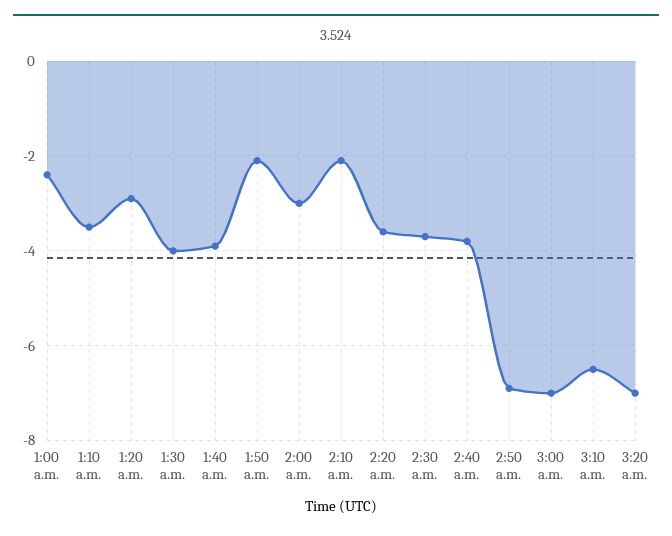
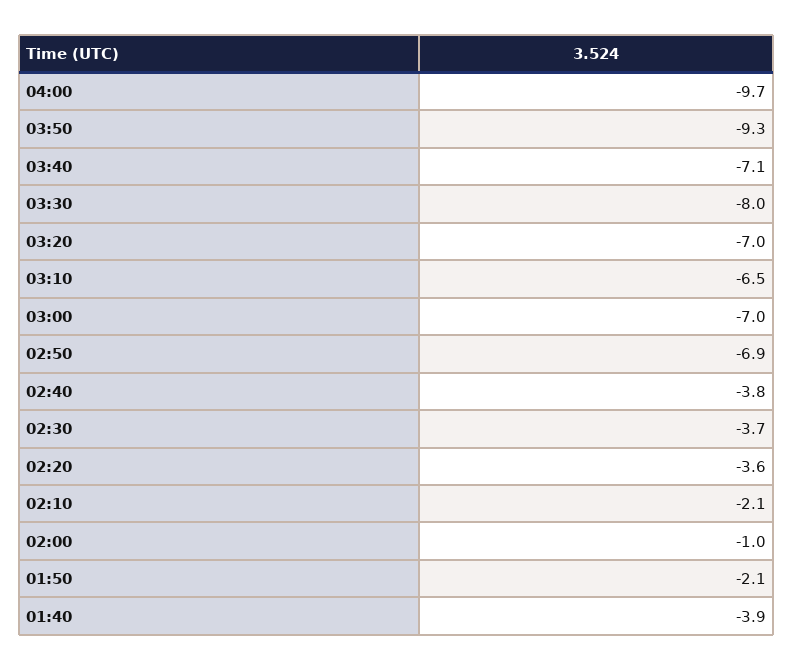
1:00 a.m.: -2.5 -> none
1:10 a.m.: -3.5 -> none
1:20 a.m.: -3 -> none
1:30 a.m.: -4 -> none
2:00 a.m.: -3 -> -1
04:00: none -> -9.7
03:50: none -> -9.3
03:40: none -> -7.1
03:30: none -> -8

